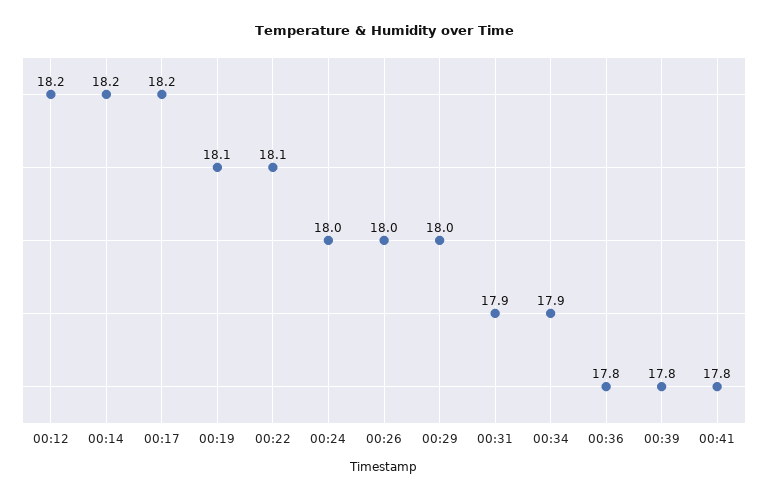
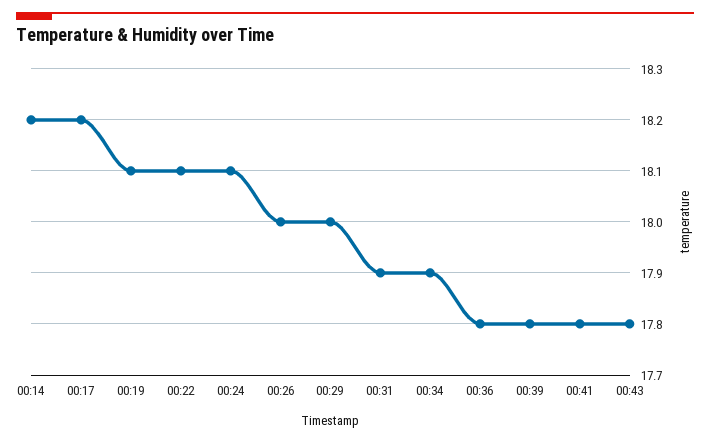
00:12: 18.2 -> none
00:24: 18 -> 18.1
00:43: none -> 17.8

